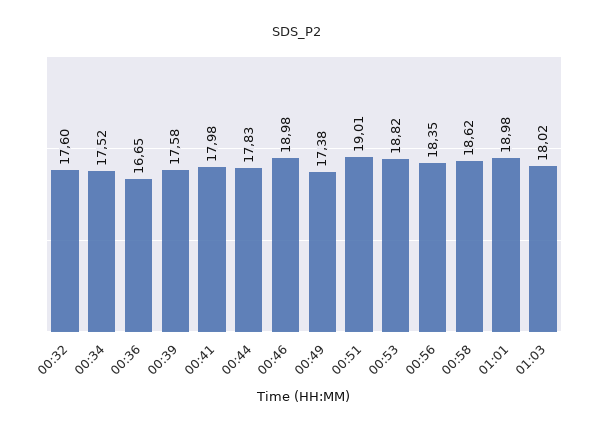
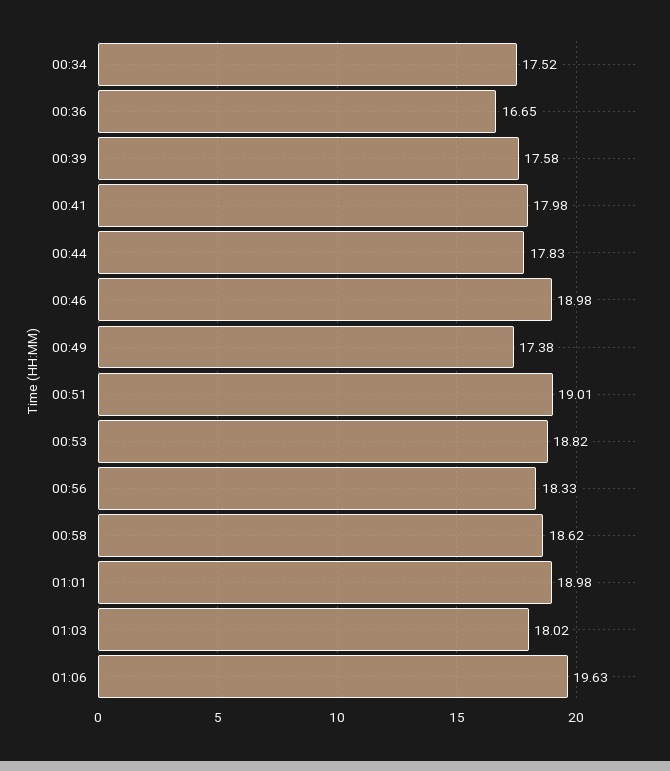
00:32: 17.6 -> none
00:56: 18.35 -> 18.33
01:06: none -> 19.63

